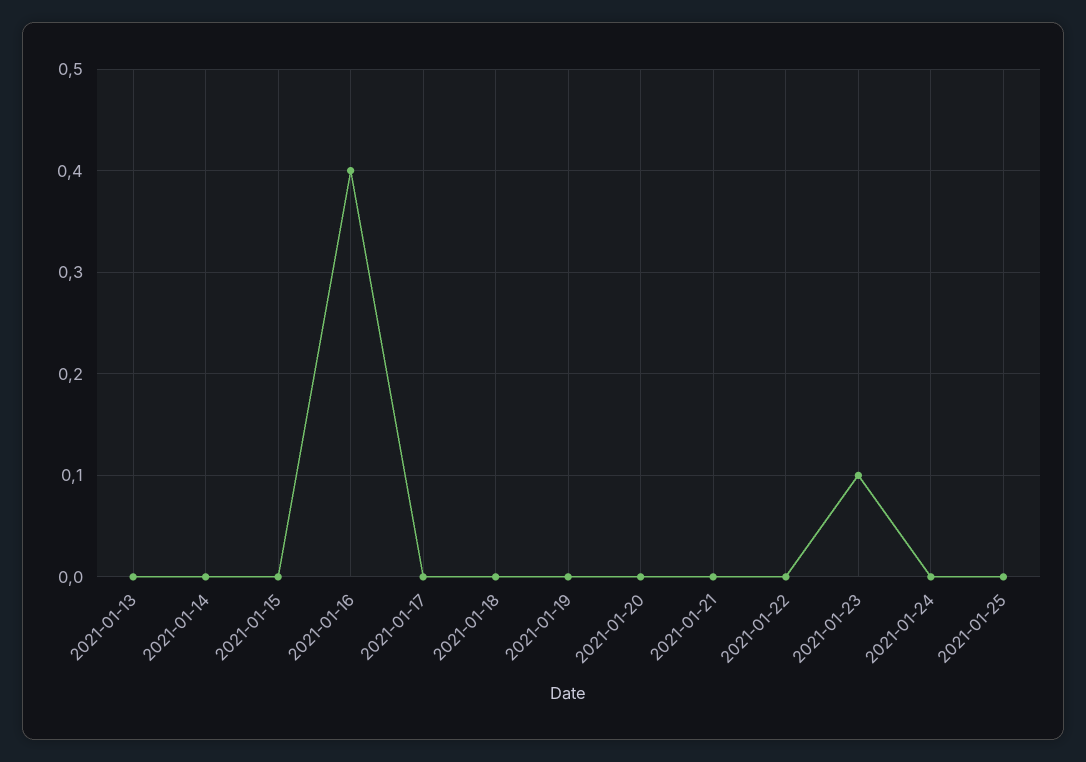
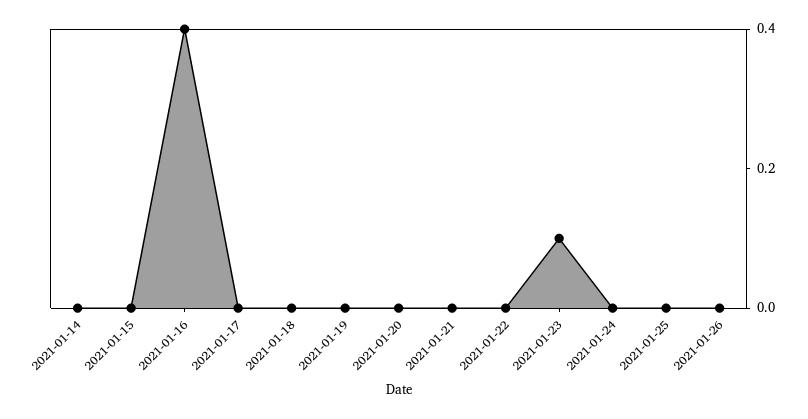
2021-01-13: 0 -> none
2021-01-26: none -> 0

